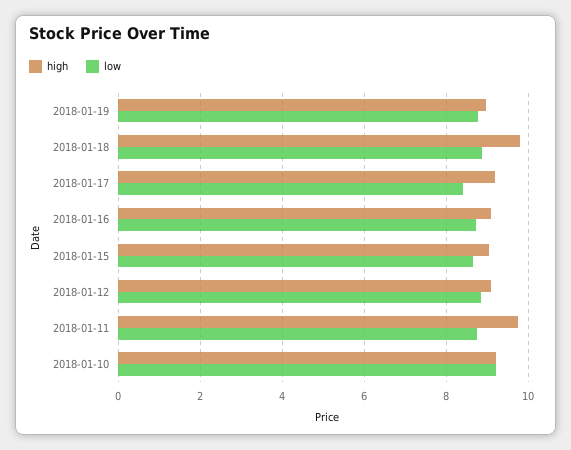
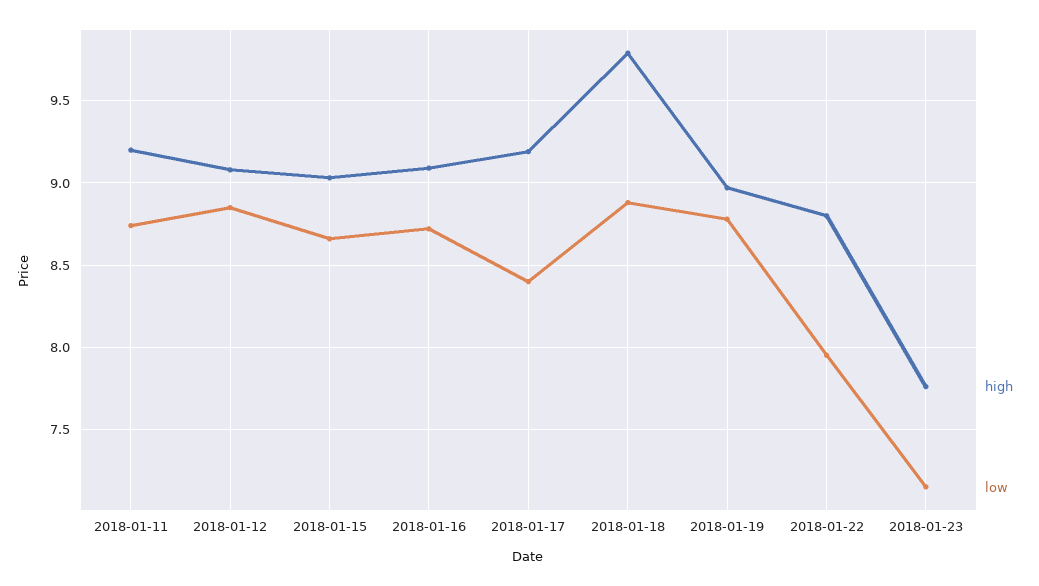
high, 2018-01-11: 9.8 -> 9.2
high, 2018-01-10: 9.2 -> none
low, 2018-01-10: 9.2 -> none
high, 2018-01-22: none -> 8.8
low, 2018-01-22: none -> 7.95
high, 2018-01-23: none -> 7.75
low, 2018-01-23: none -> 7.15

